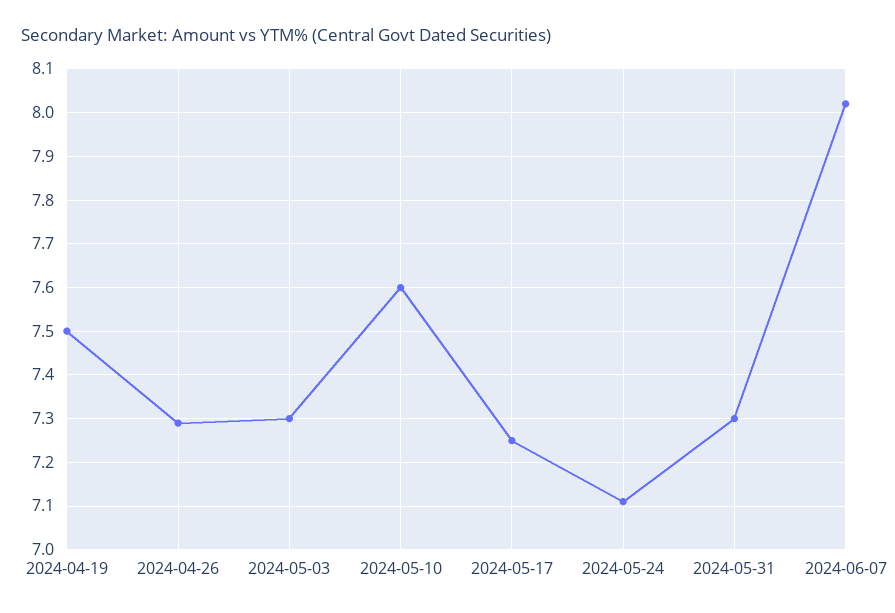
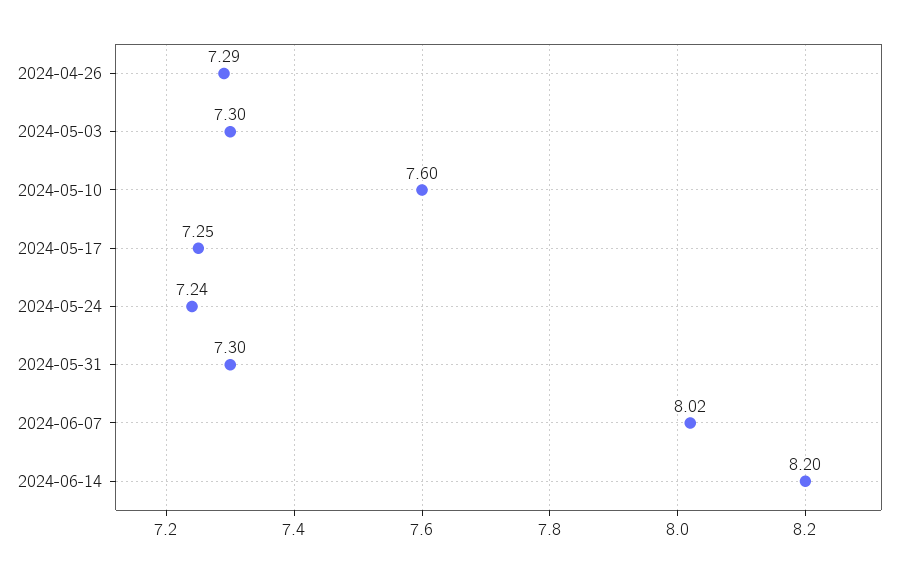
2024-04-19: 7.5 -> none
2024-05-24: 7.1 -> 7.24
2024-06-14: none -> 8.2

